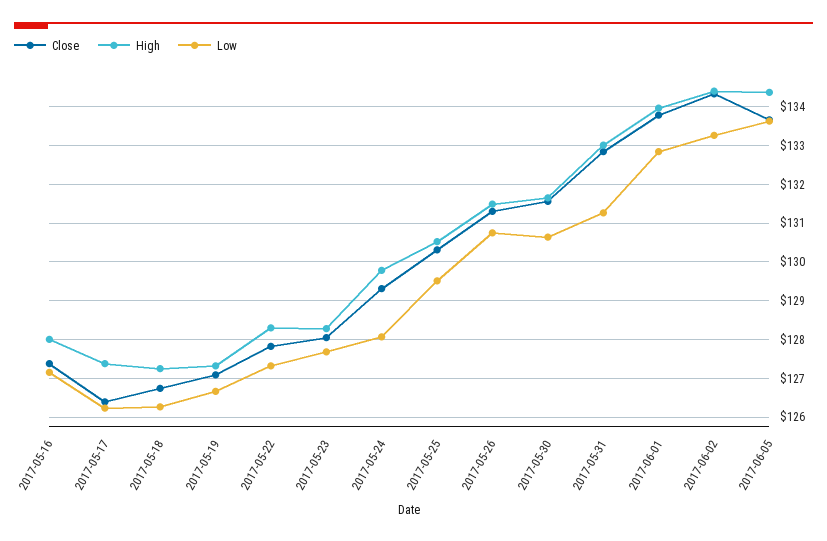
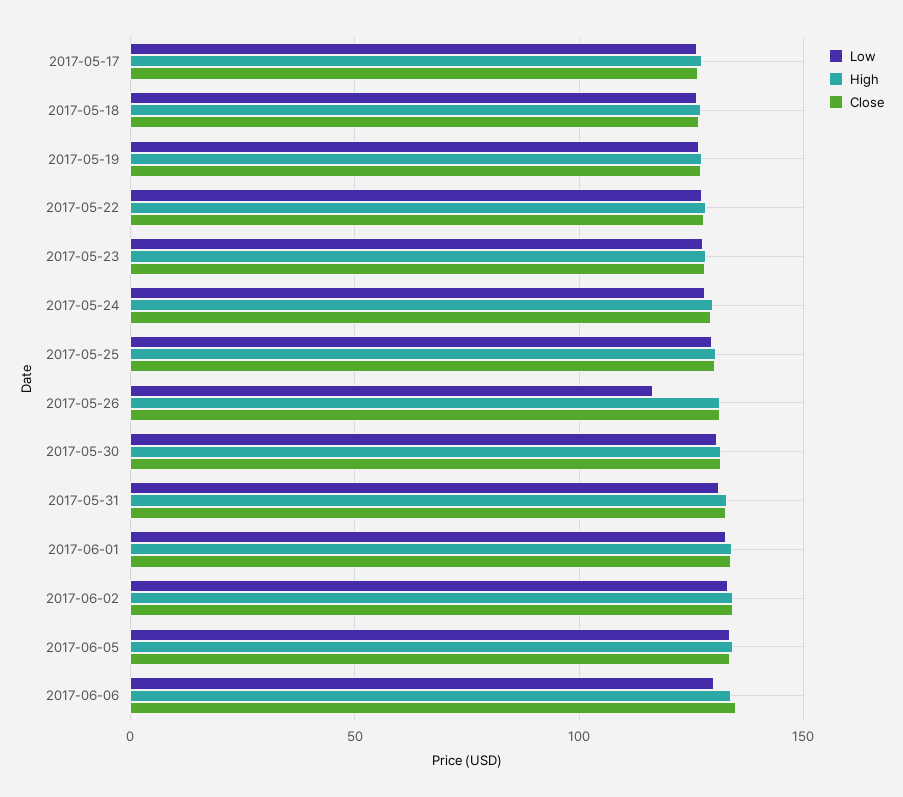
Close, 2017-05-16: 127.4 -> none
High, 2017-05-16: 128 -> none
Low, 2017-05-16: 127.2 -> none
Low, 2017-05-26: 130.8 -> 115
Low, 2017-06-06: none -> 130
High, 2017-06-06: none -> 135
Close, 2017-06-06: none -> 135

